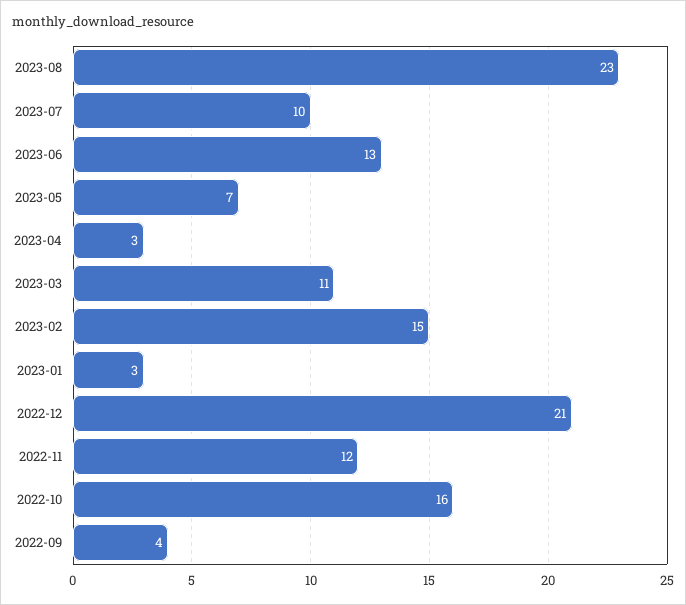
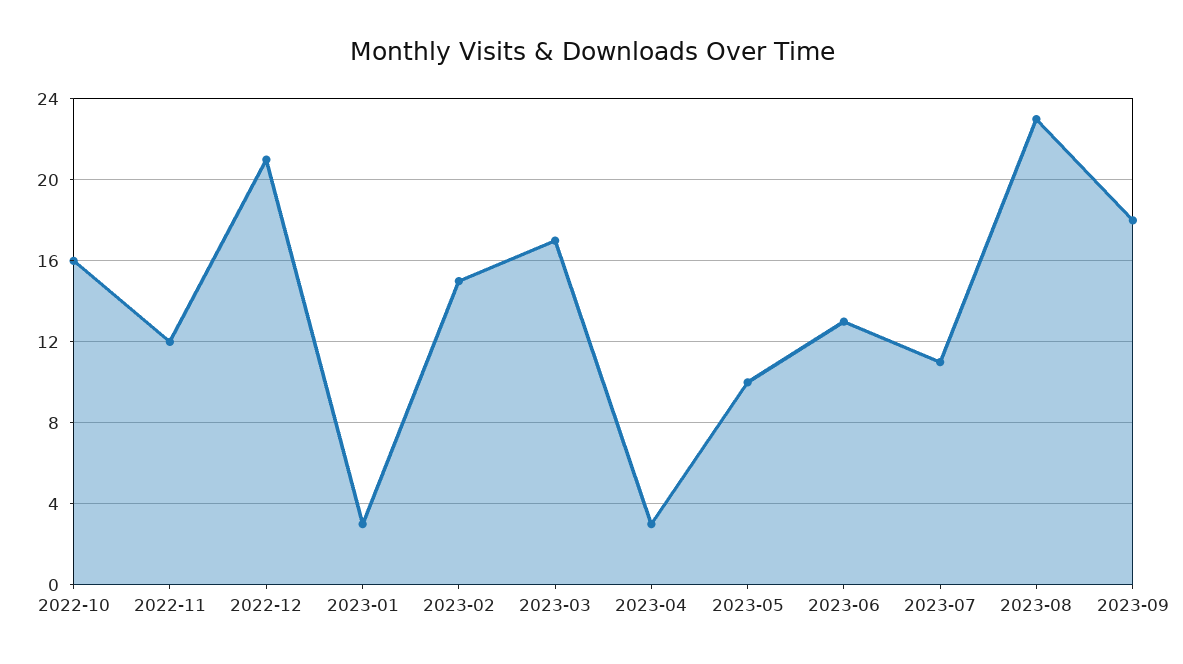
2023-07: 10 -> 11
2023-05: 7 -> 10
2023-03: 11 -> 17
2022-09: 4 -> none
2023-09: none -> 18

